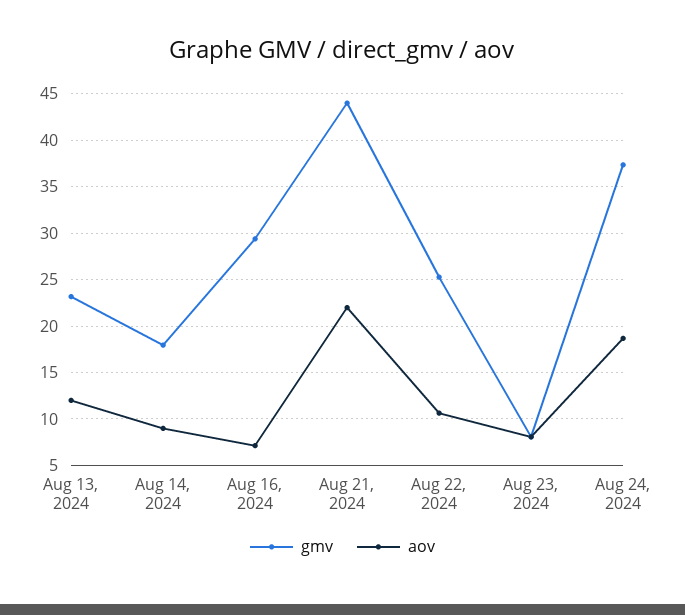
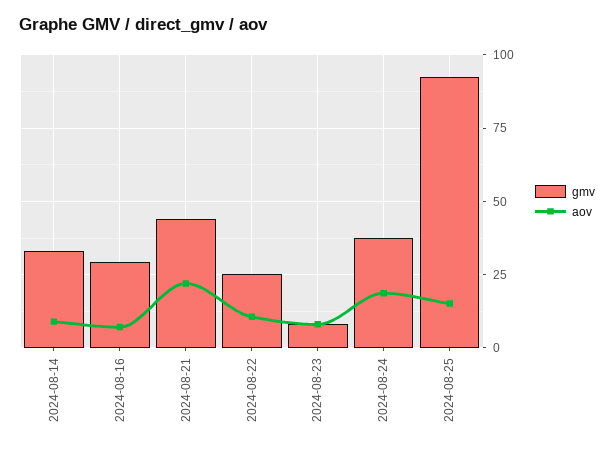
gmv, Aug 13, 2024: 23 -> none
aov, Aug 13, 2024: 12 -> none
gmv, Aug 14, 2024: 18 -> 32.5
gmv, 2024-08-25: none -> 92.5
aov, 2024-08-25: none -> 15

